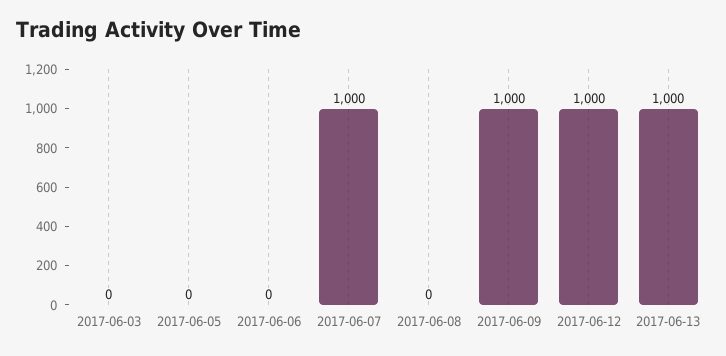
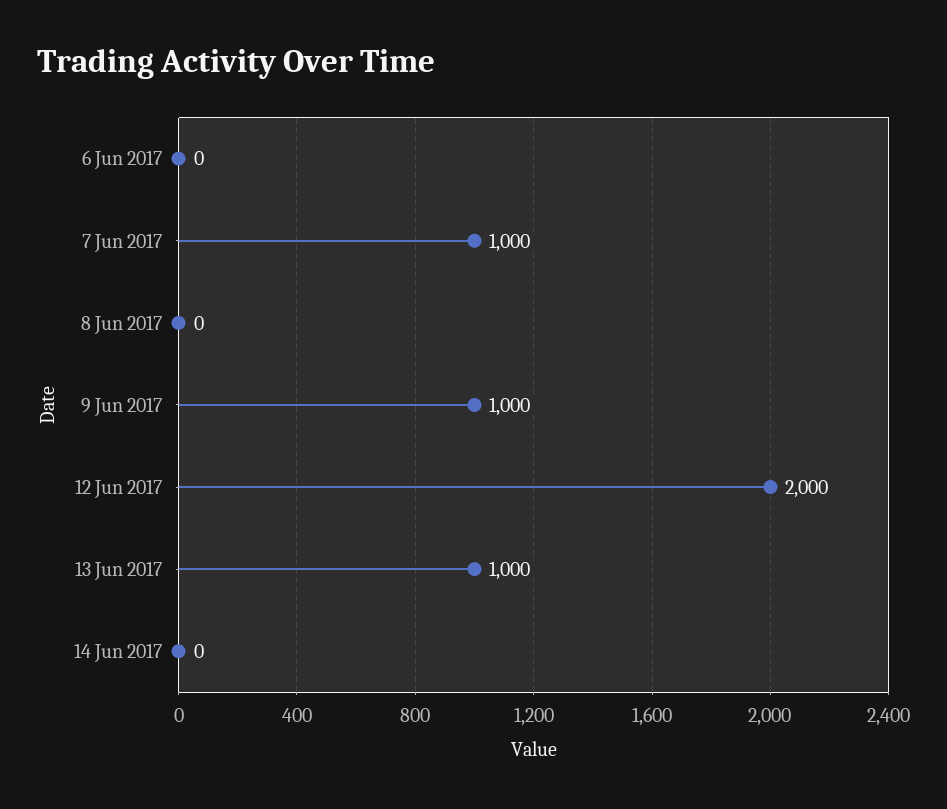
2017-06-03: 0 -> none
2017-06-05: 0 -> none
2017-06-12: 1000 -> 2000
14 Jun 2017: none -> 0

